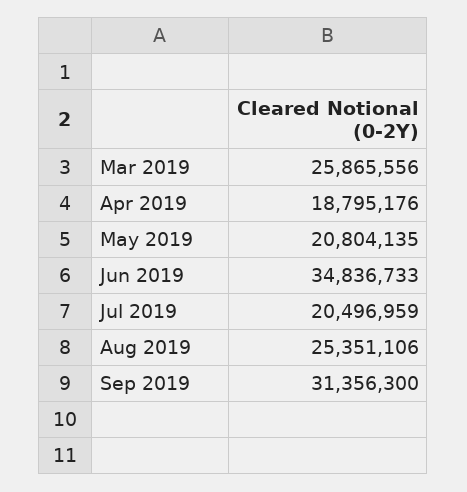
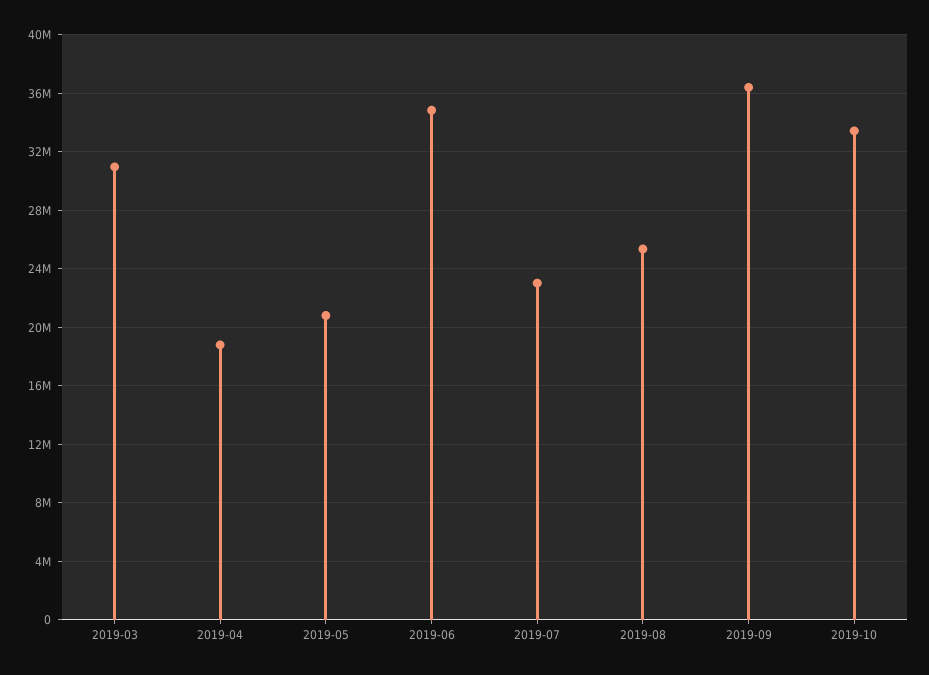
Mar 2019: 25865556 -> 31000000
Jul 2019: 20496959 -> 23000000
Sep 2019: 31356300 -> 36500000
2019-10: none -> 33500000

